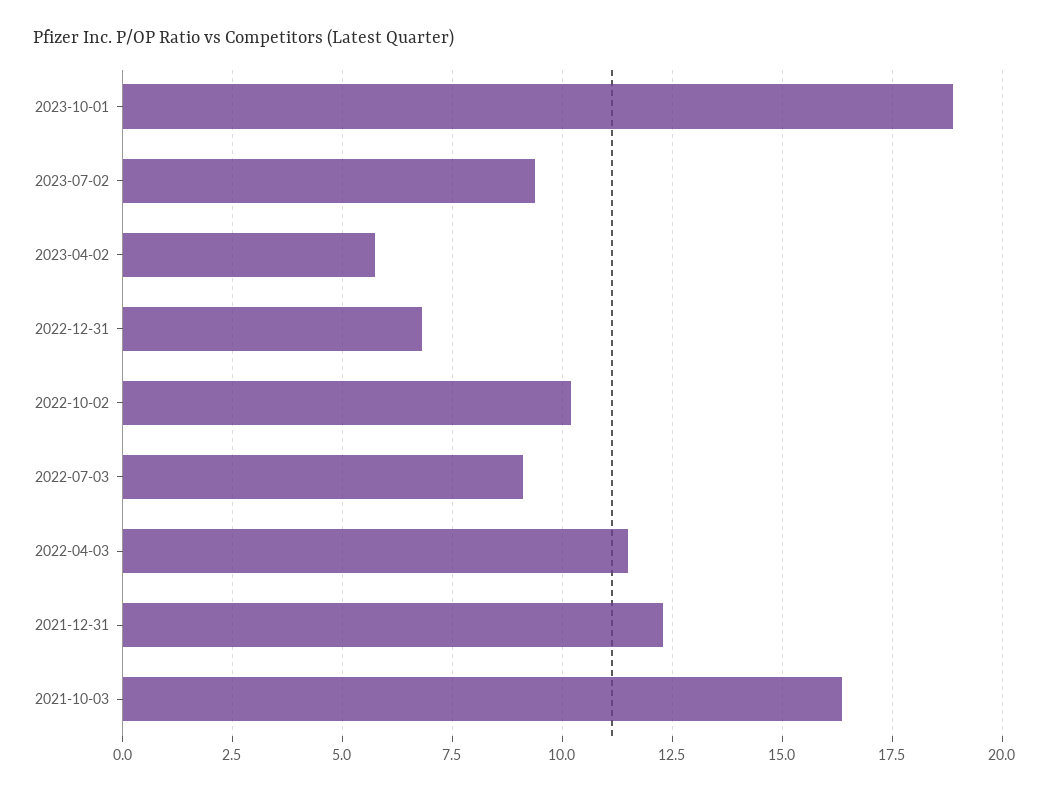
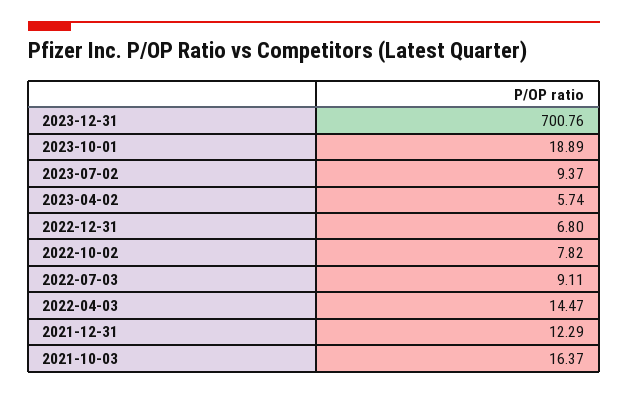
2022-10-02: 10.25 -> 7.82
2022-04-03: 11.5 -> 14.47
2023-12-31: none -> 700.76

